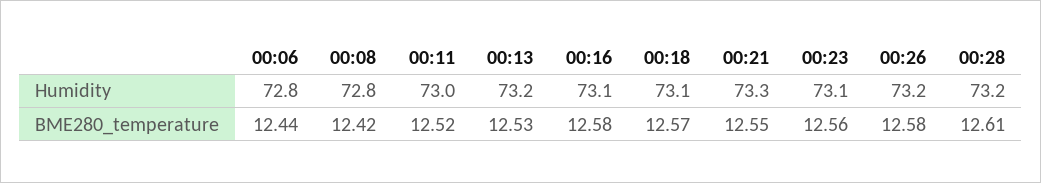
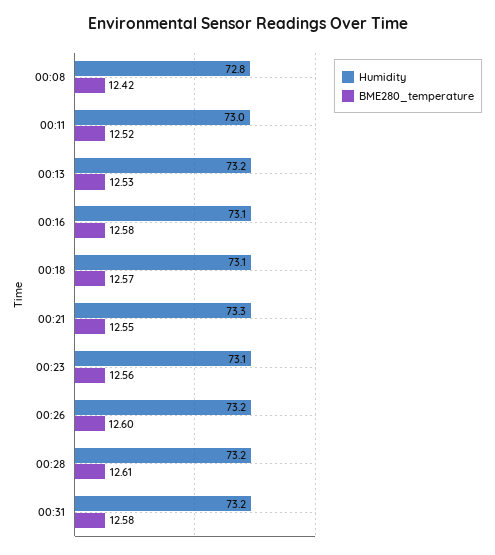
Humidity, 00:06: 72.8 -> none
BME280_temperature, 00:06: 12.44 -> none
BME280_temperature, 00:26: 12.58 -> 12.6
Humidity, 00:31: none -> 73.2
BME280_temperature, 00:31: none -> 12.58

